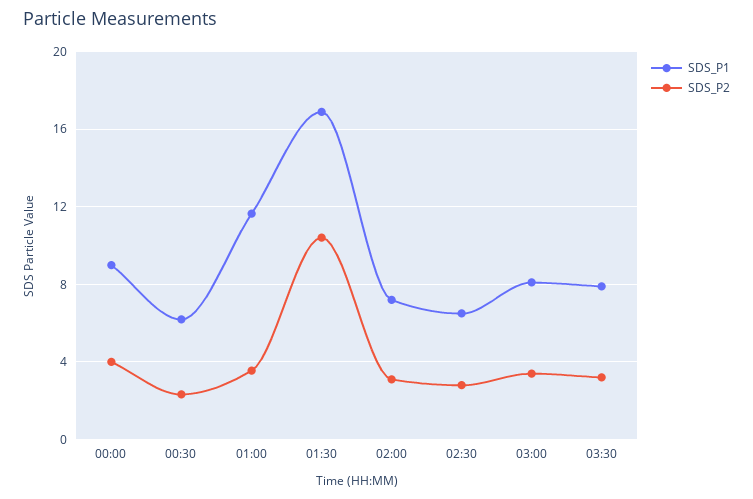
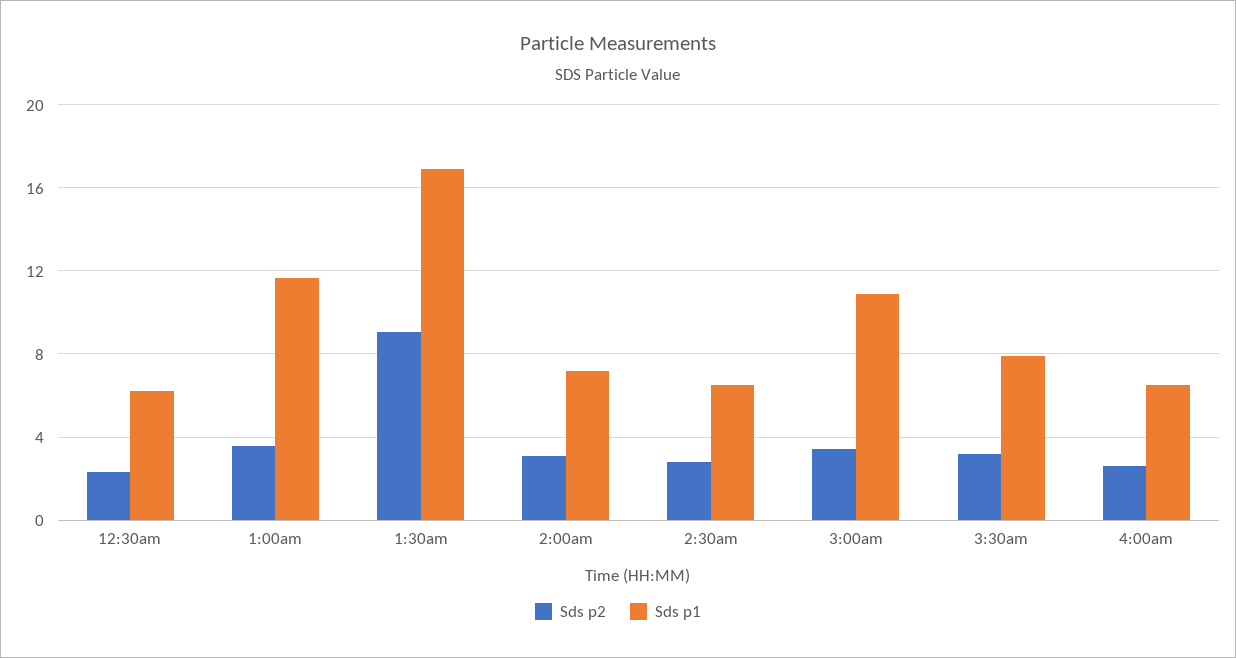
SDS_P1, 00:00: 9 -> none
SDS_P2, 00:00: 4 -> none
SDS_P2, 01:30: 10.5 -> 9
SDS_P1, 03:00: 8 -> 11
SDS_P2, 4:00am: none -> 2.5
SDS_P1, 4:00am: none -> 6.5

